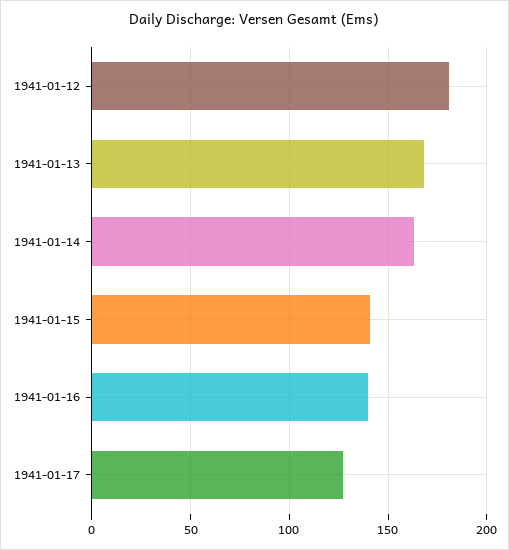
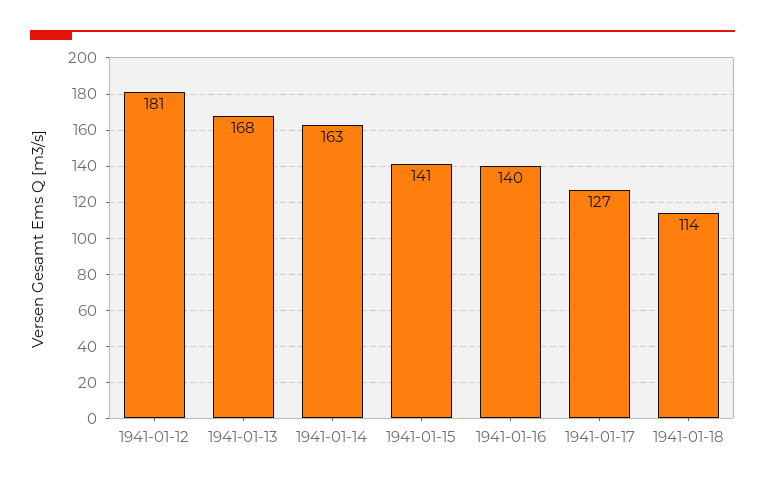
1941-01-18: none -> 114

